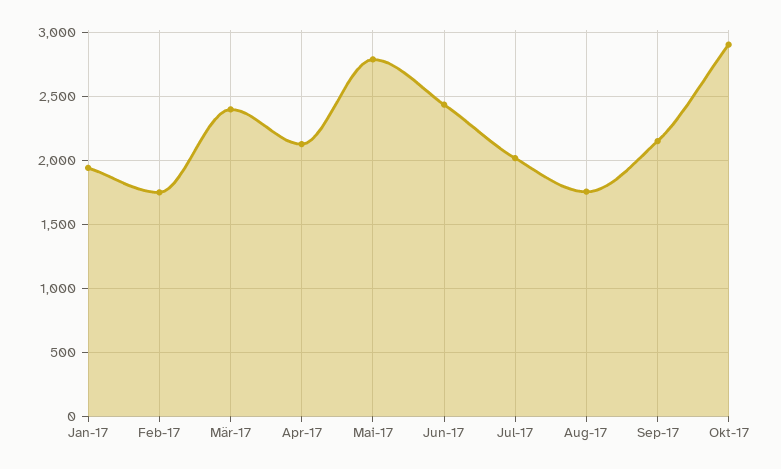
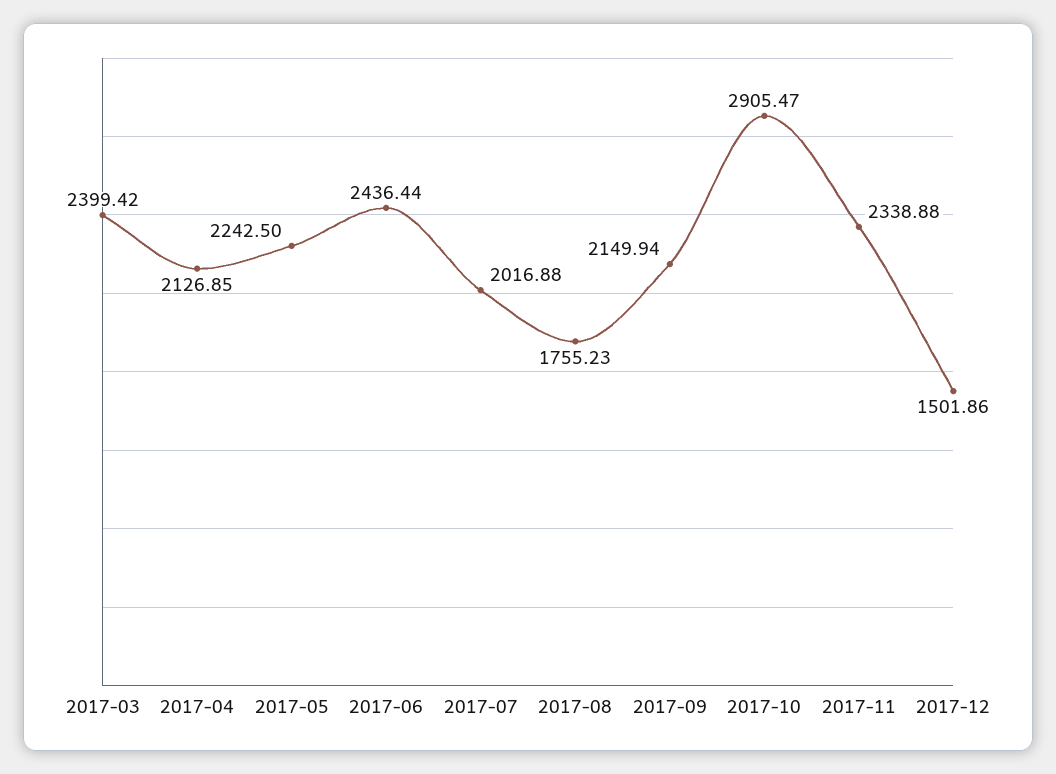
Jan-17: 1950 -> none
Feb-17: 1750 -> none
Mai-17: 2800 -> 2242.5
2017-11: none -> 2338.88
2017-12: none -> 1501.86

